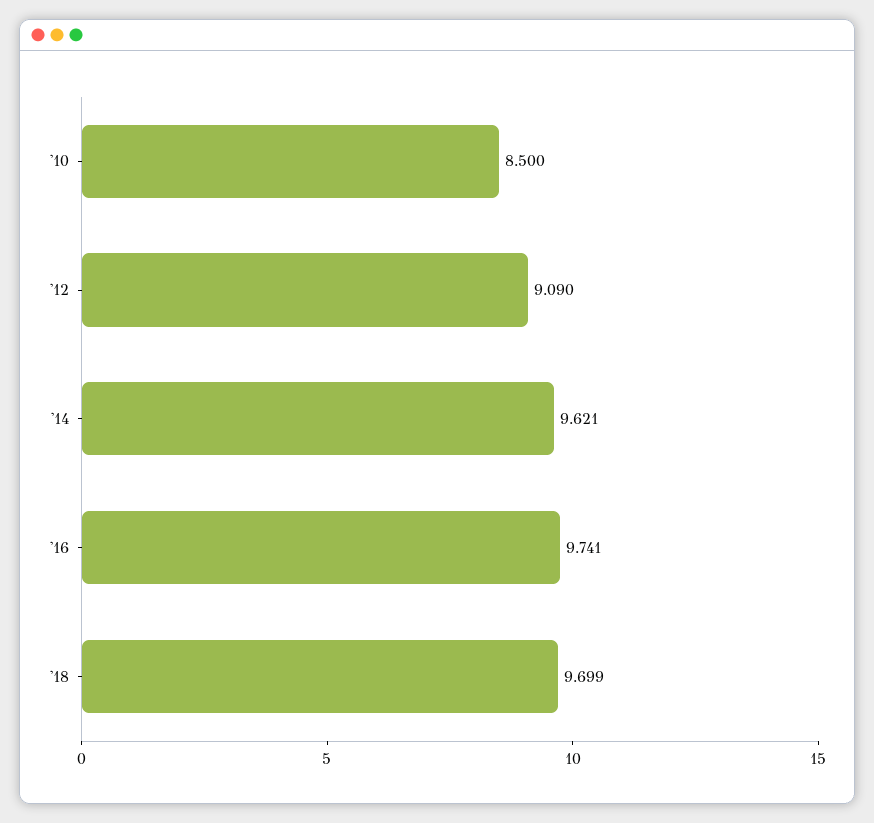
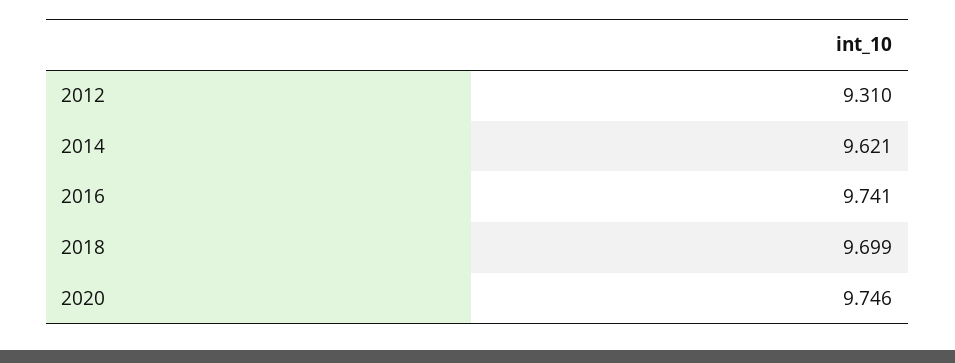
'10: 8.5 -> none
'12: 9.09 -> 9.31
2020: none -> 9.746

